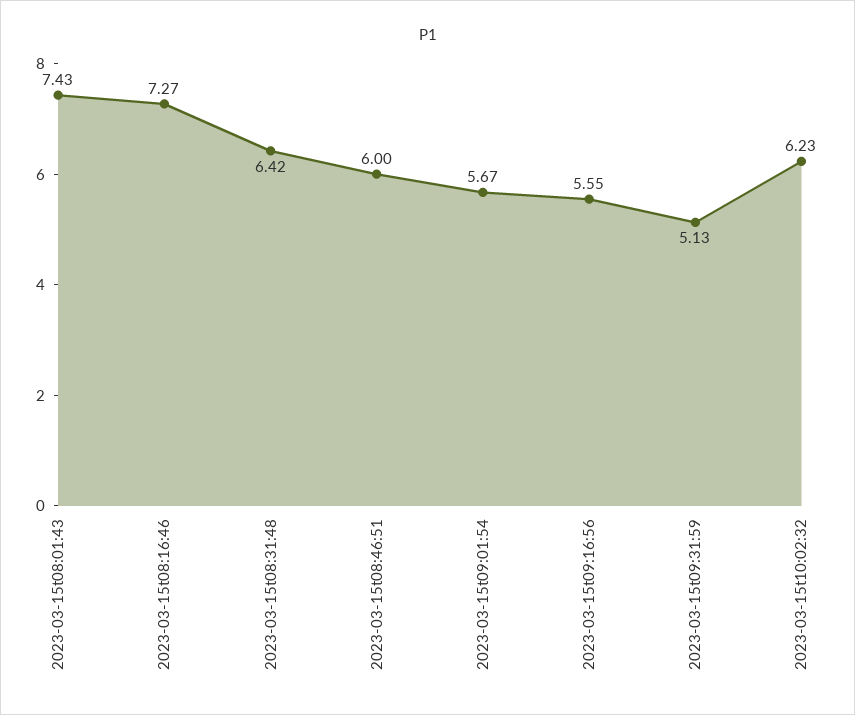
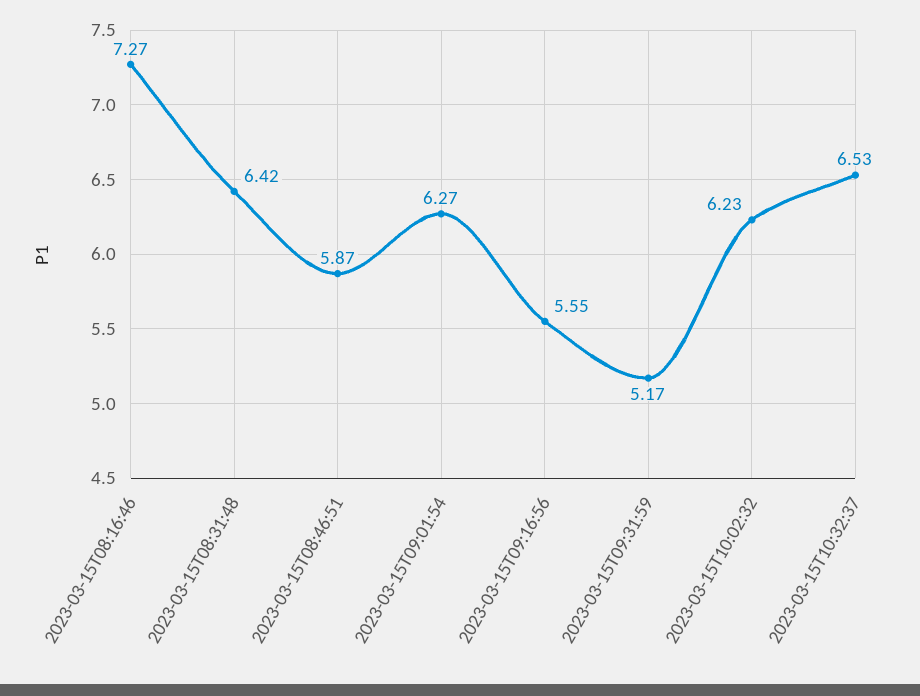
2023-03-15t08:01:43: 7.43 -> none
2023-03-15t08:46:51: 6 -> 5.87
2023-03-15t09:01:54: 5.67 -> 6.27
2023-03-15t09:31:59: 5.13 -> 5.17
2023-03-15T10:32:37: none -> 6.53

